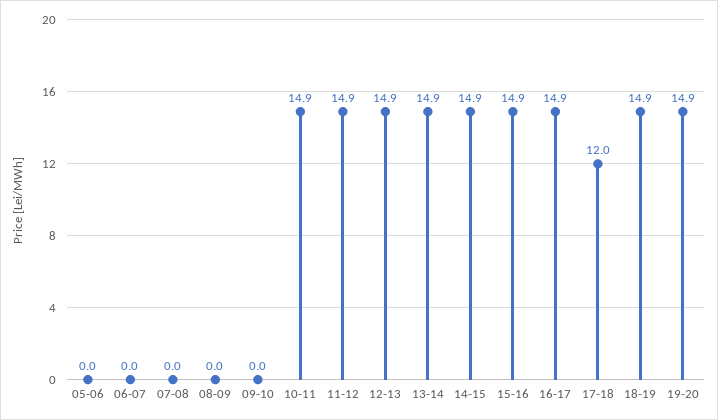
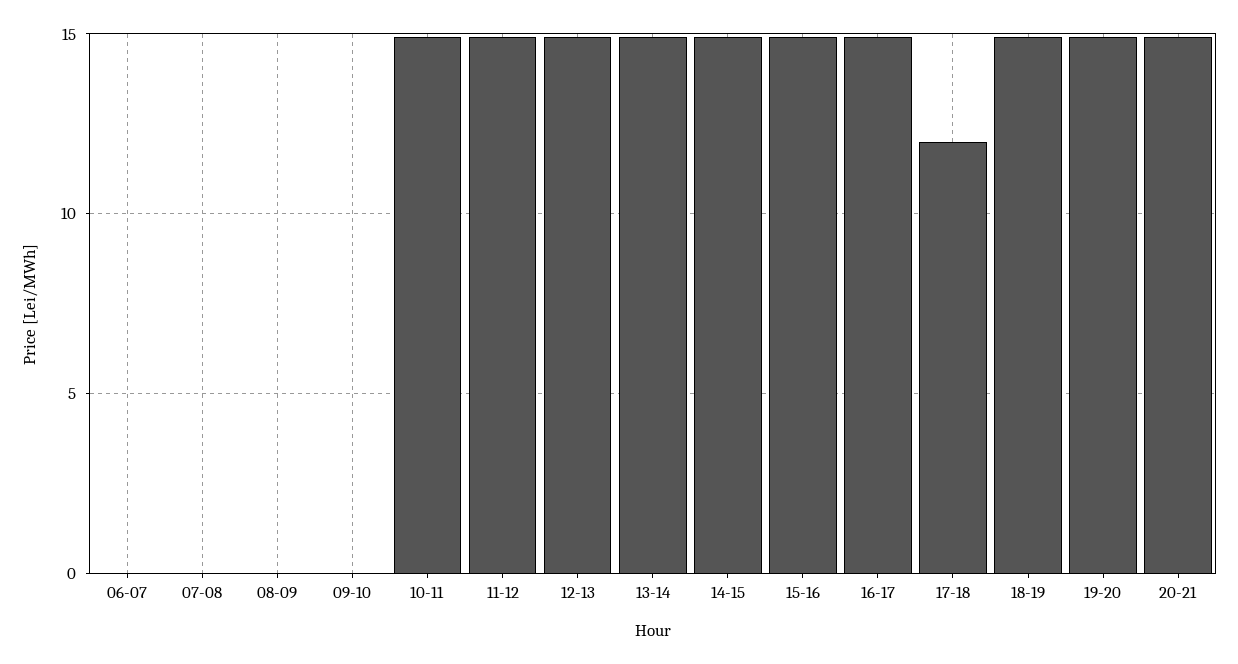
05-06: 0 -> none
20-21: none -> 15

